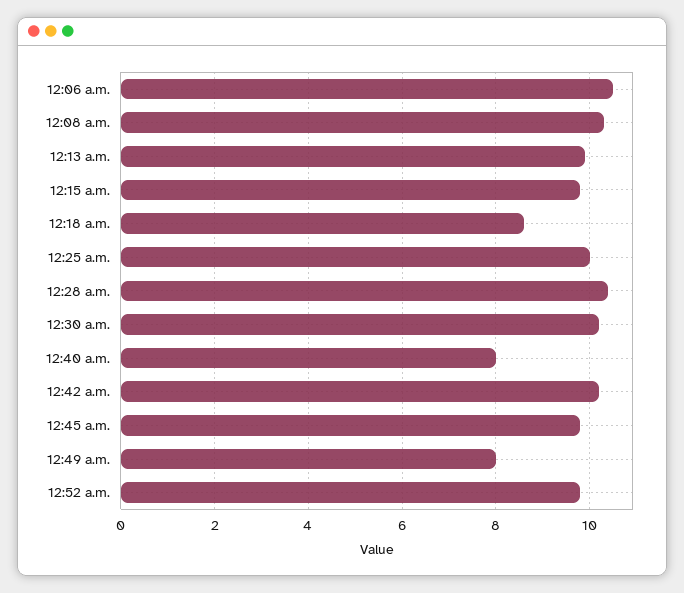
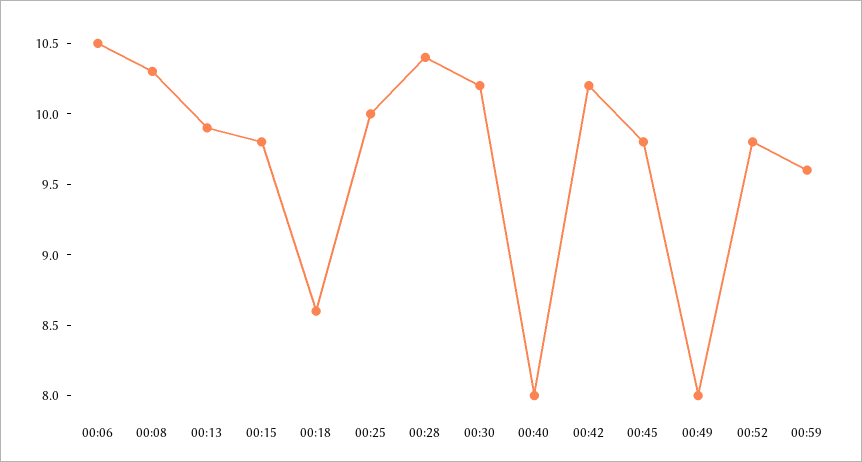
00:59: none -> 9.6

